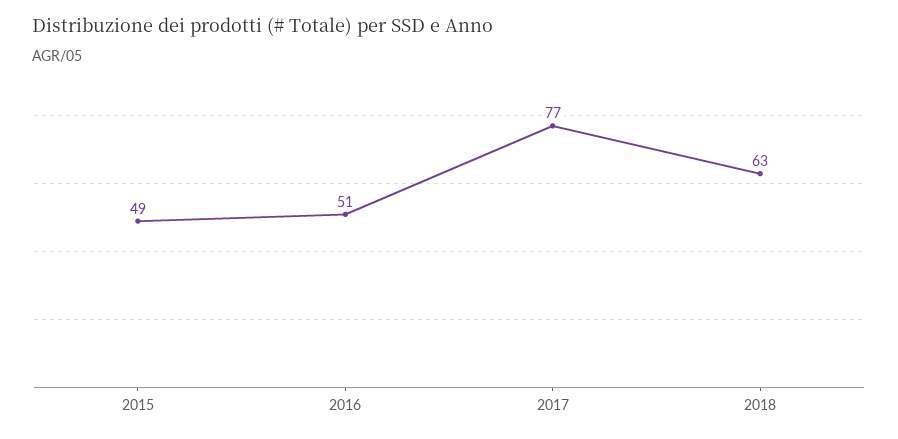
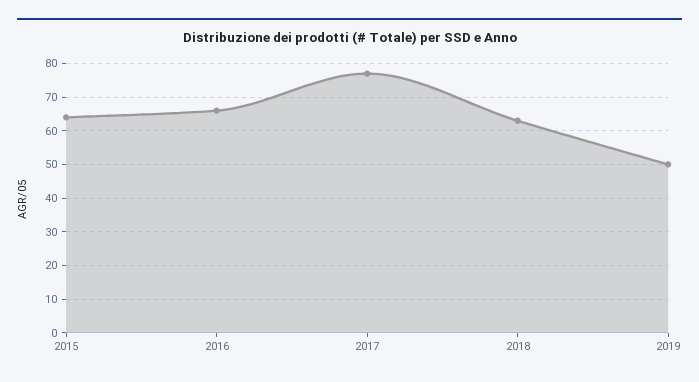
2015: 49 -> 65
2016: 51 -> 65
2019: none -> 50

